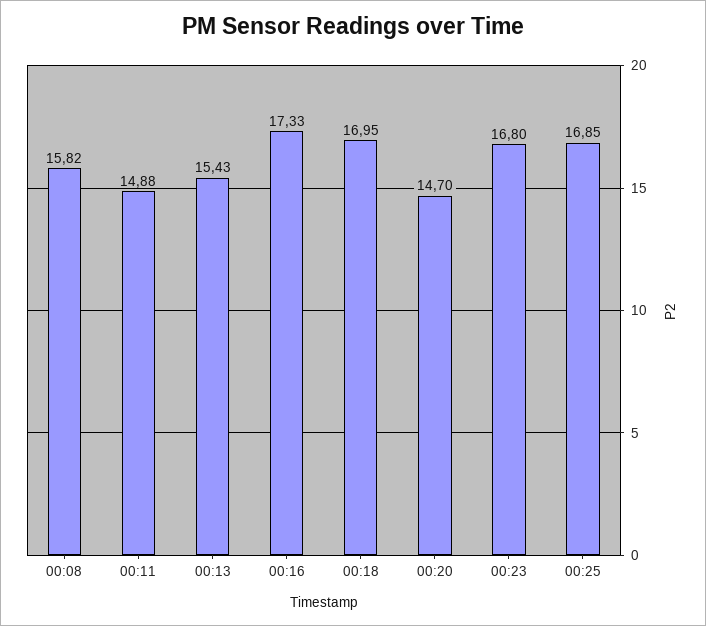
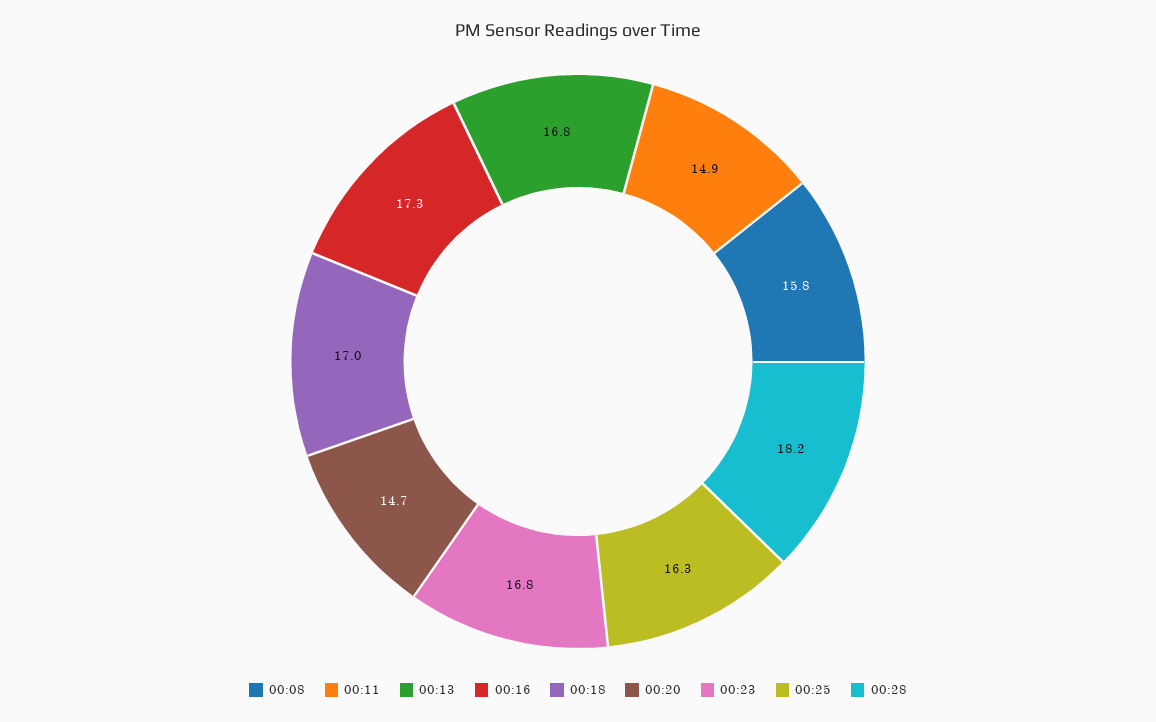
00:13: 15.43 -> 16.8
00:25: 16.85 -> 16.3
00:28: none -> 18.2

